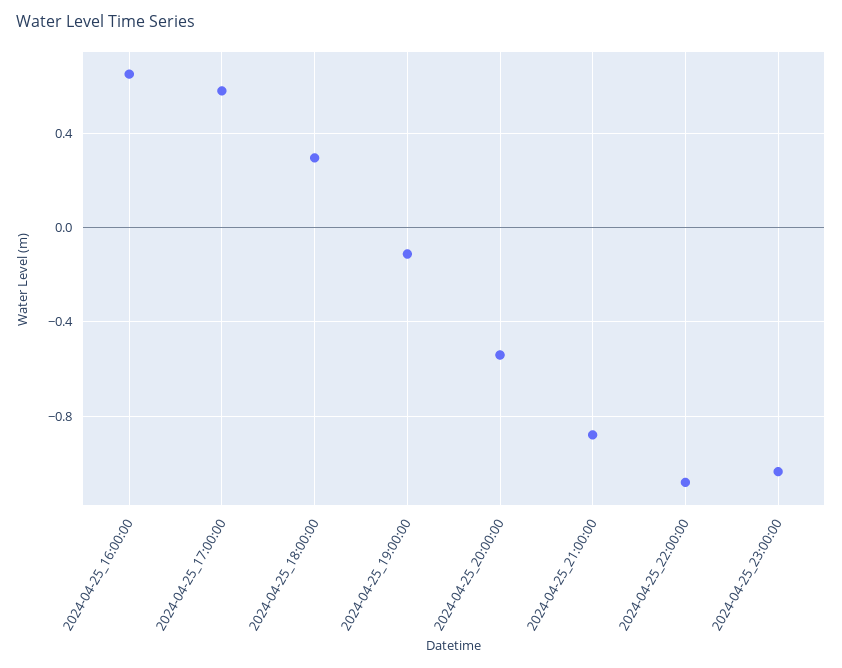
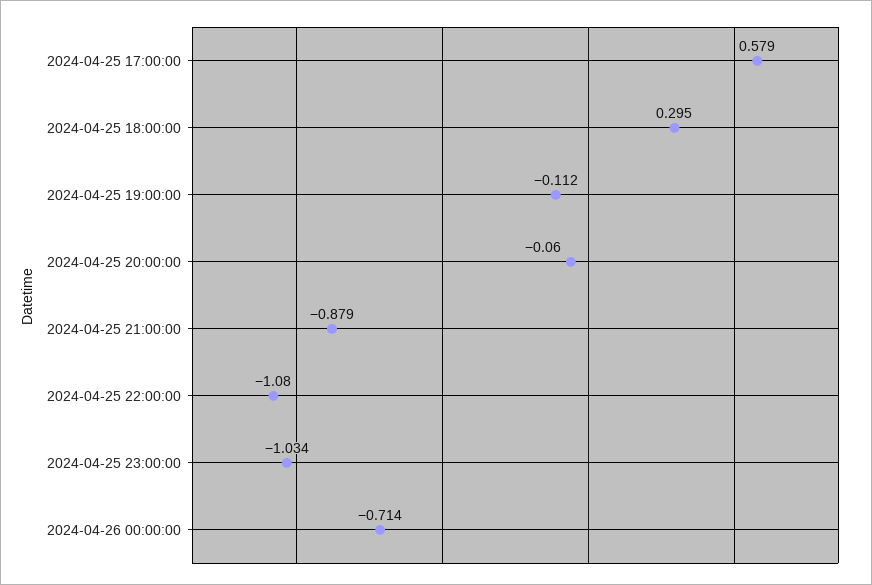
2024-04-25_16:00:00: 0.65 -> none
2024-04-25_20:00:00: -0.55 -> -0.06
2024-04-26 00:00:00: none -> -0.714

